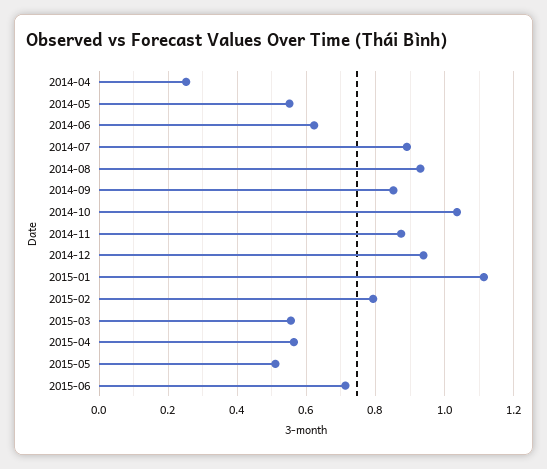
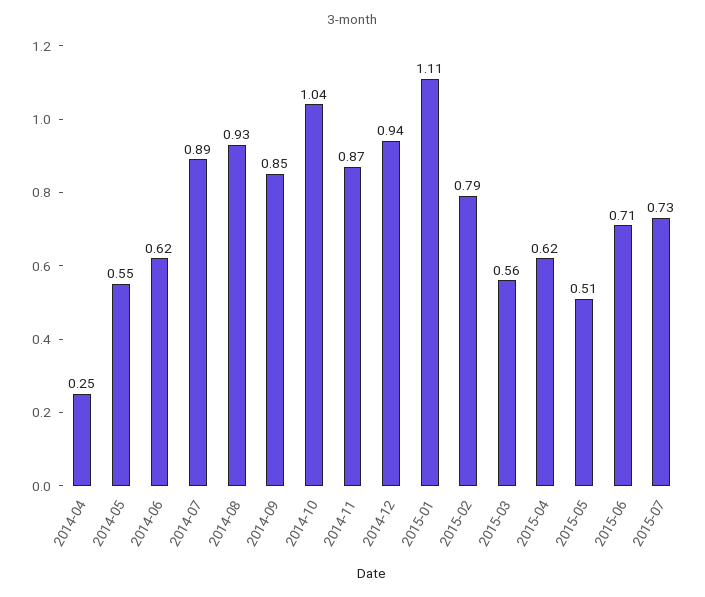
2015-04: 0.56 -> 0.62
2015-07: none -> 0.73

